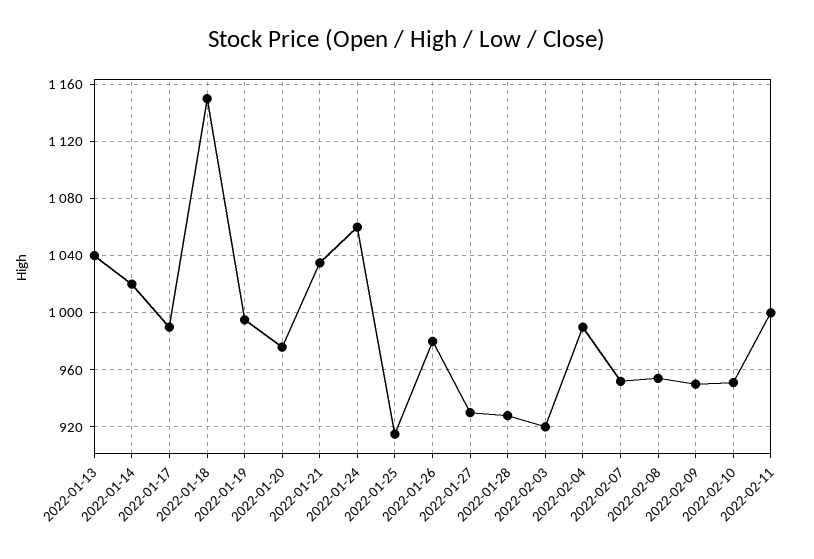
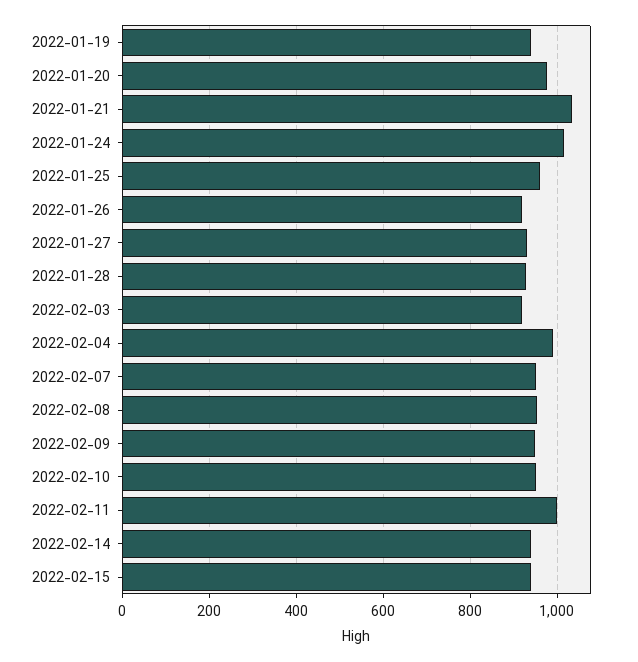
2022-01-13: 1040 -> none
2022-01-14: 1020 -> none
2022-01-17: 990 -> none
2022-01-18: 1150 -> none
2022-01-19: 995 -> 940
2022-01-24: 1060 -> 1020
2022-01-25: 915 -> 960
2022-01-26: 980 -> 920
2022-02-14: none -> 940
2022-02-15: none -> 940

